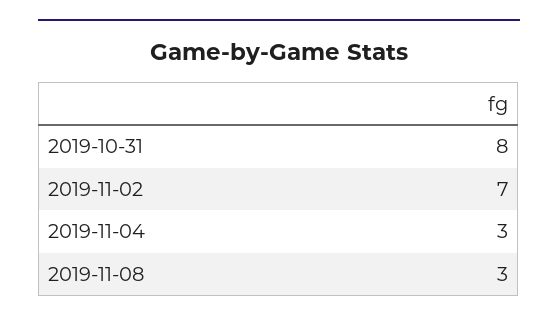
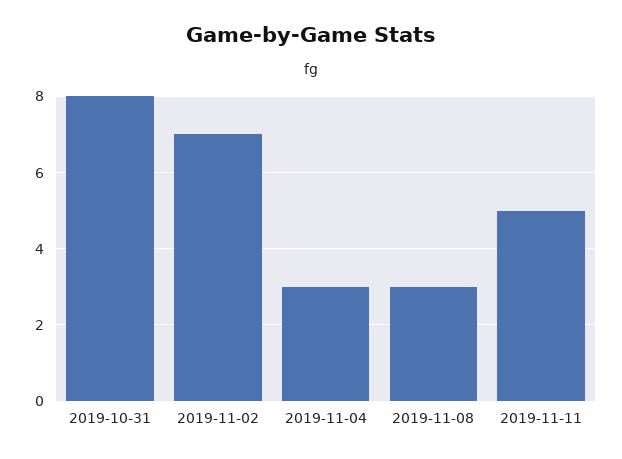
2019-11-11: none -> 5

